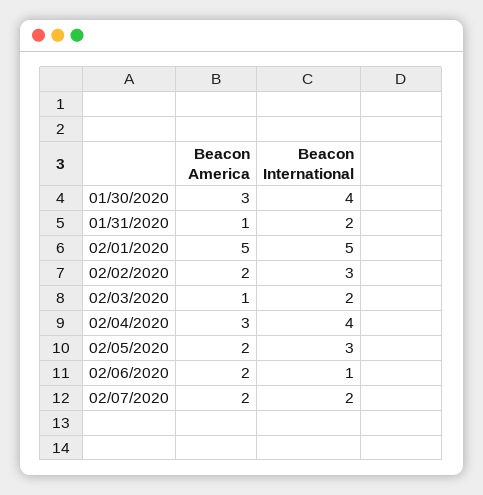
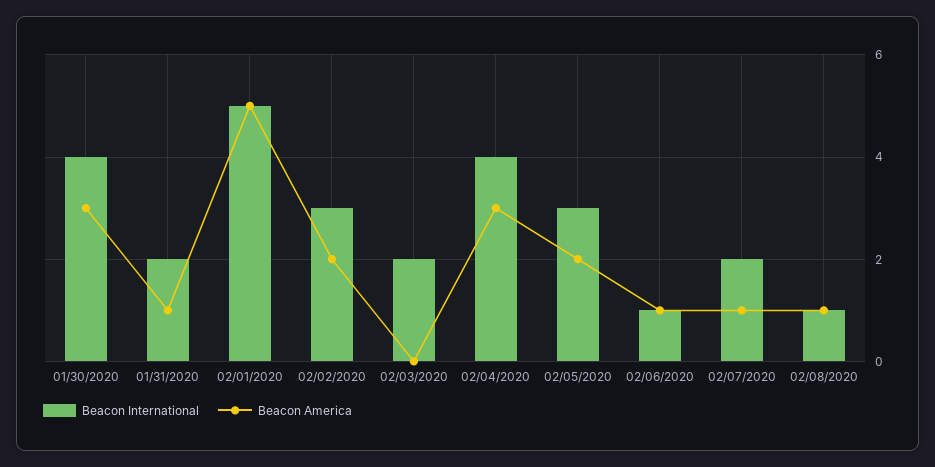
Beacon America, 02/03/2020: 1 -> 0
Beacon America, 02/06/2020: 2 -> 1
Beacon America, 02/07/2020: 2 -> 1
Beacon International, 02/08/2020: none -> 1
Beacon America, 02/08/2020: none -> 1

